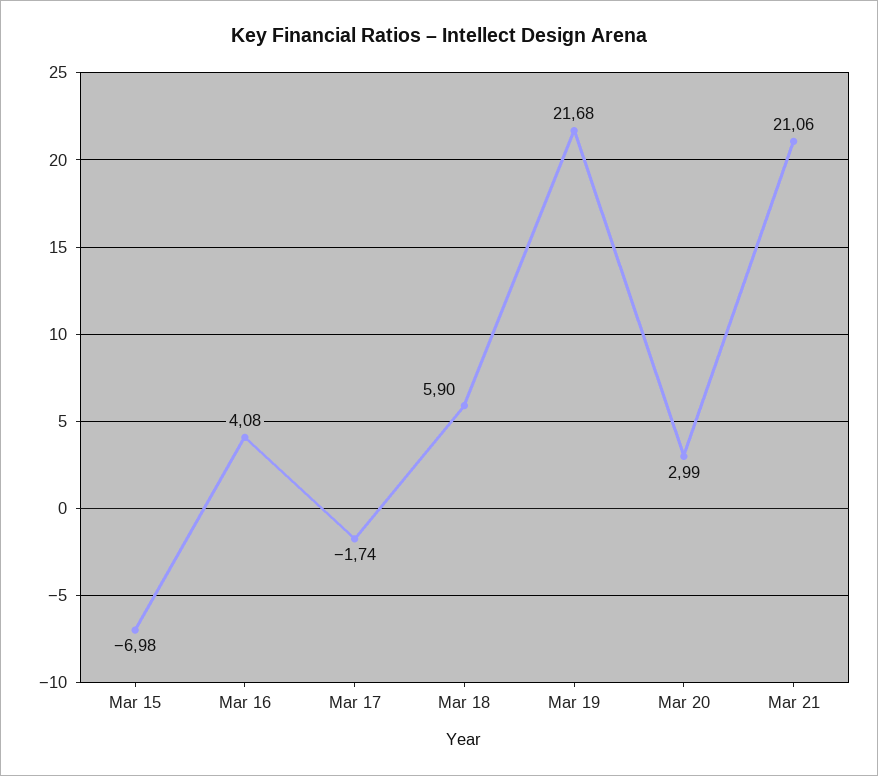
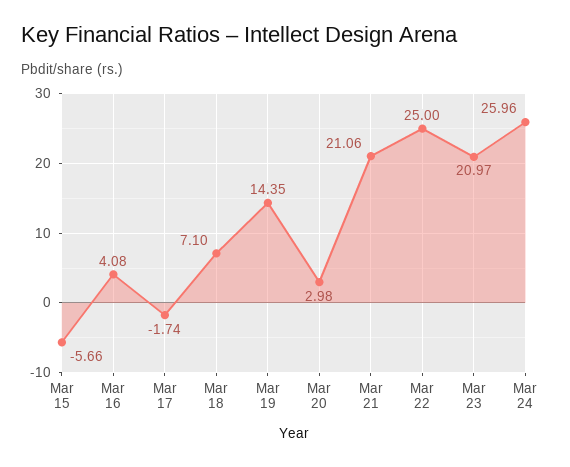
Mar 15: -6.98 -> -5.66
Mar 18: 5.9 -> 7.1
Mar 19: 21.68 -> 14.35
Mar 20: 2.99 -> 2.98
Mar 22: none -> 25
Mar 23: none -> 20.97
Mar 24: none -> 25.96

